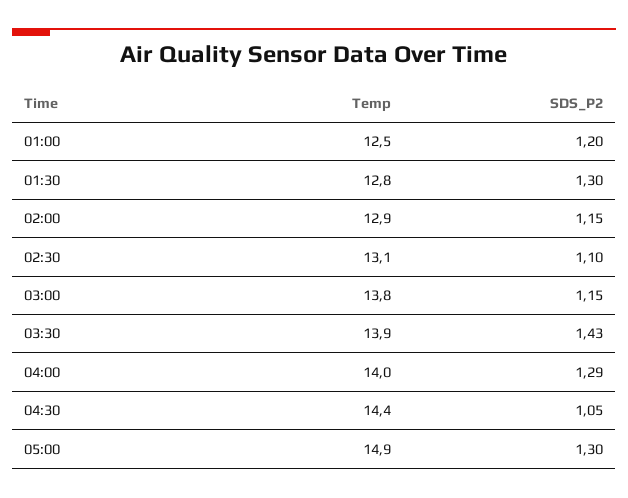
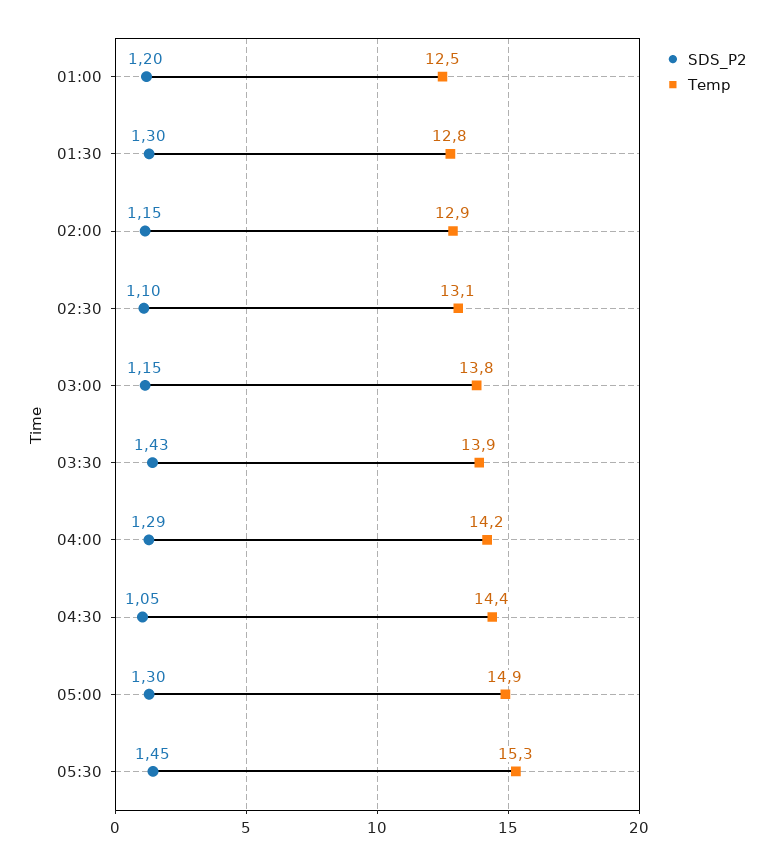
Temp, 04:00: 14 -> 14.2
SDS_P2, 05:30: none -> 1.45
Temp, 05:30: none -> 15.3

